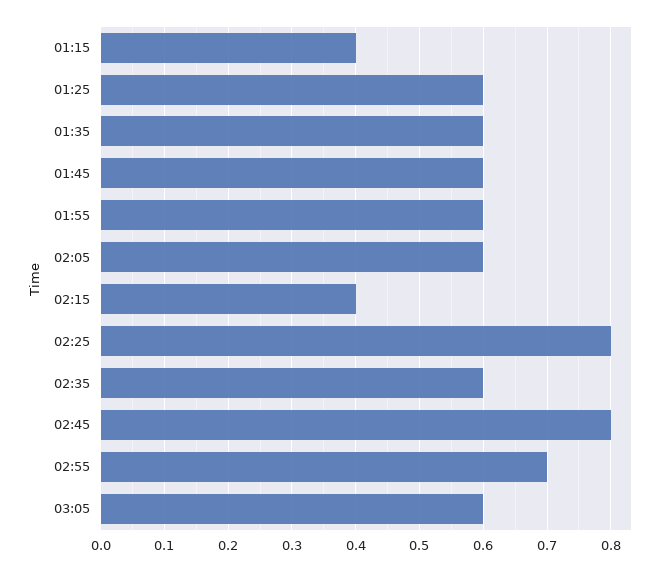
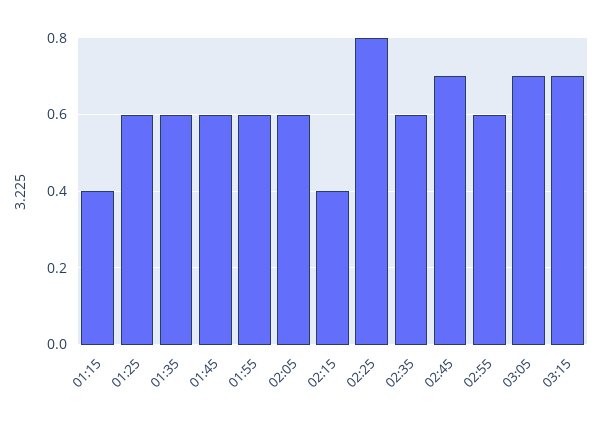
02:45: 0.8 -> 0.7
02:55: 0.7 -> 0.6
03:05: 0.6 -> 0.7
03:15: none -> 0.7

